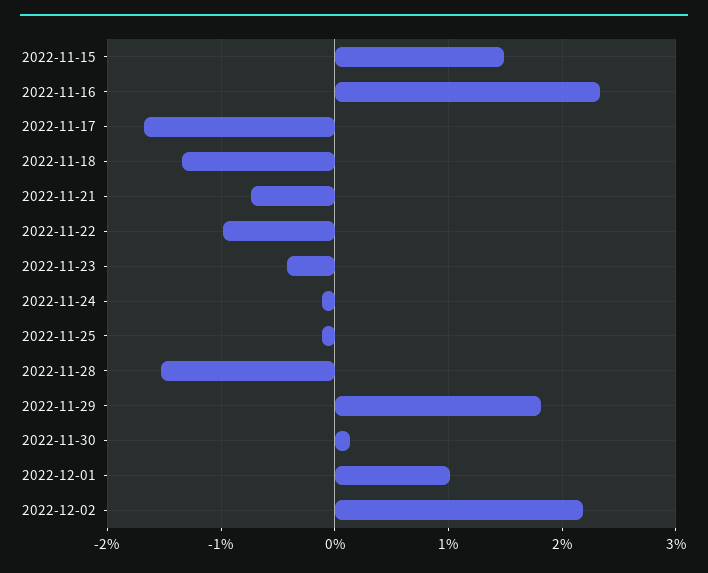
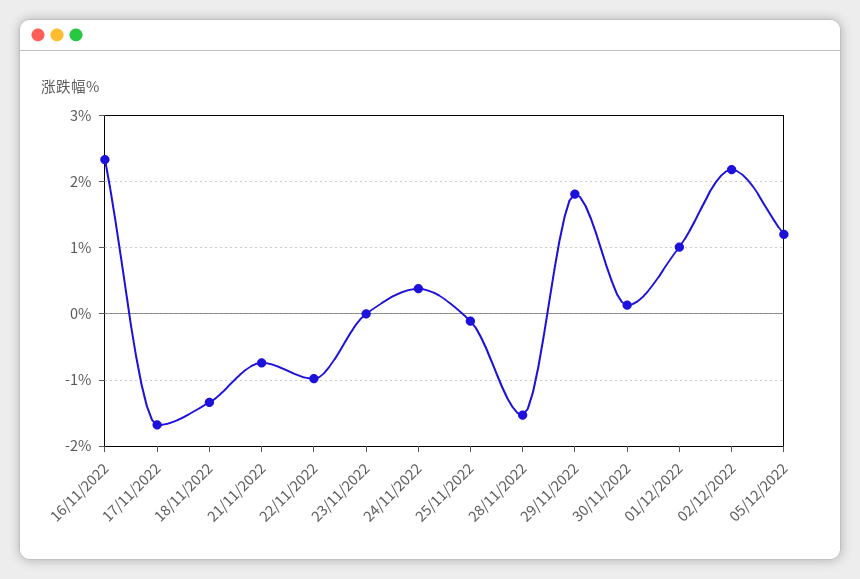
2022-11-15: 1.5 -> none
2022-11-23: -0.4 -> 0
2022-11-24: -0.1 -> 0.4
05/12/2022: none -> 1.2

